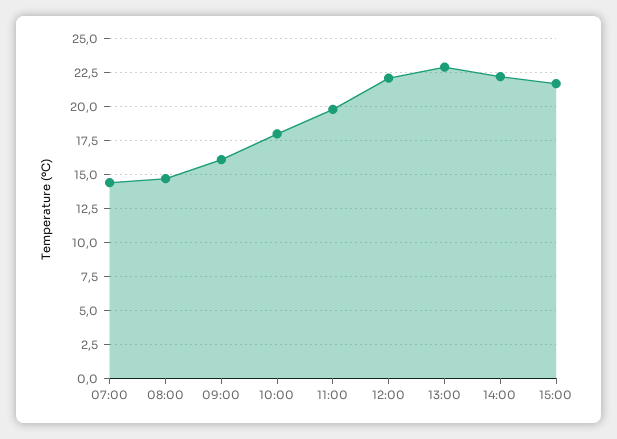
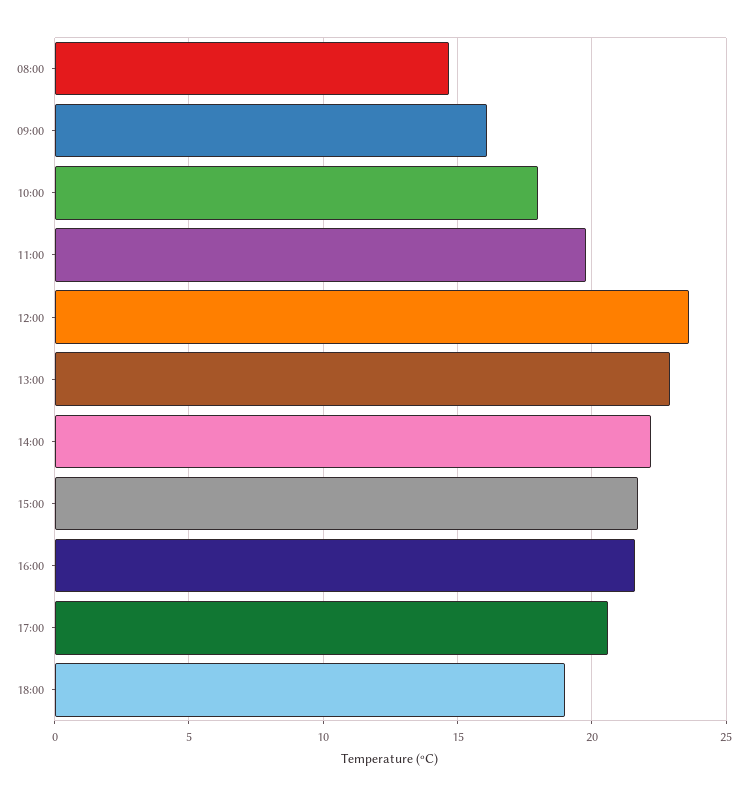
07:00: 14.5 -> none
12:00: 22 -> 23.5
16:00: none -> 21.5
17:00: none -> 20.5
18:00: none -> 19

